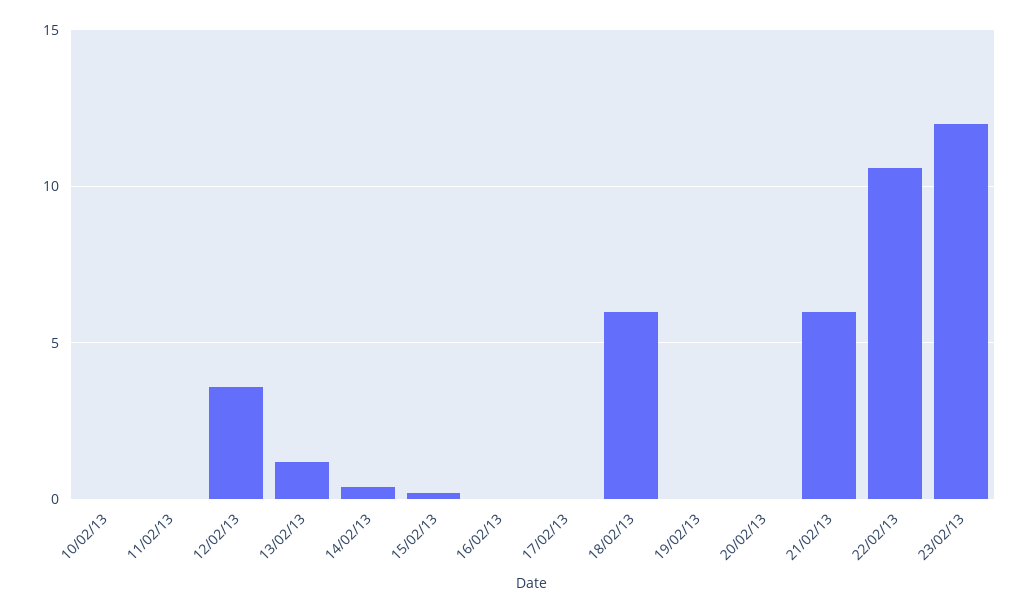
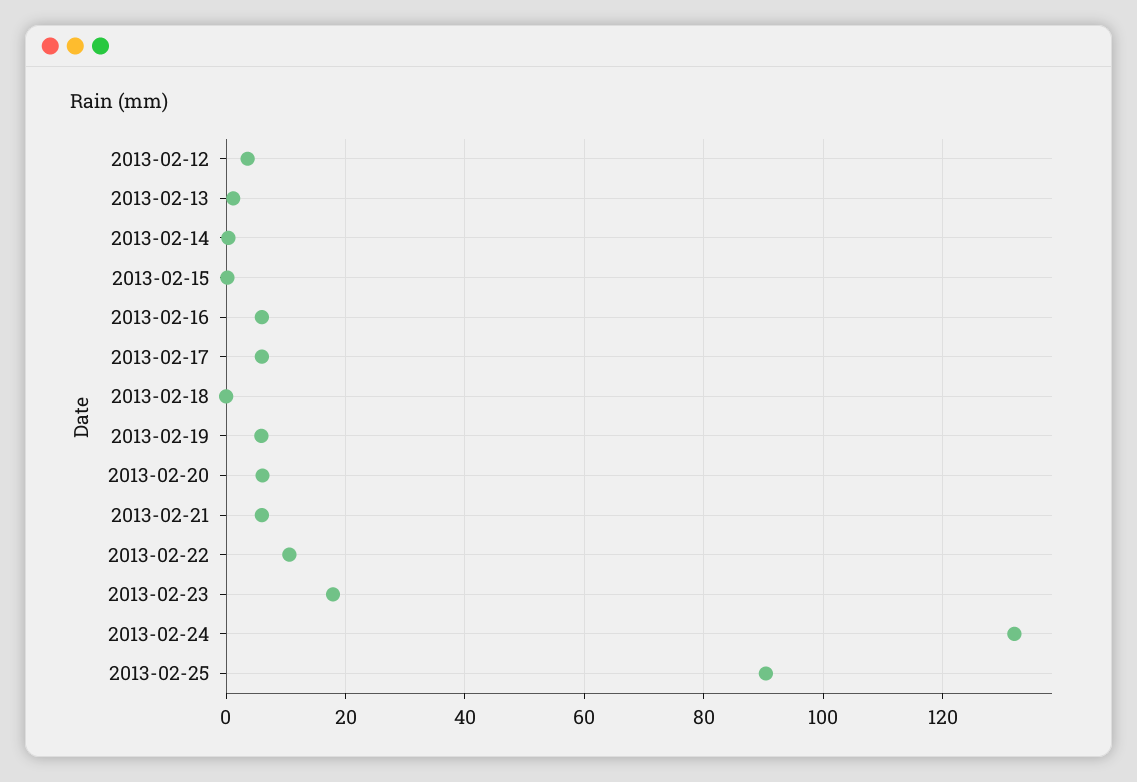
10/02/13: 0 -> none
11/02/13: 0 -> none
16/02/13: 0 -> 6
17/02/13: 0 -> 6
18/02/13: 6 -> 0
19/02/13: 0 -> 6
20/02/13: 0 -> 6
23/02/13: 12 -> 18
2013-02-24: none -> 132
2013-02-25: none -> 90

